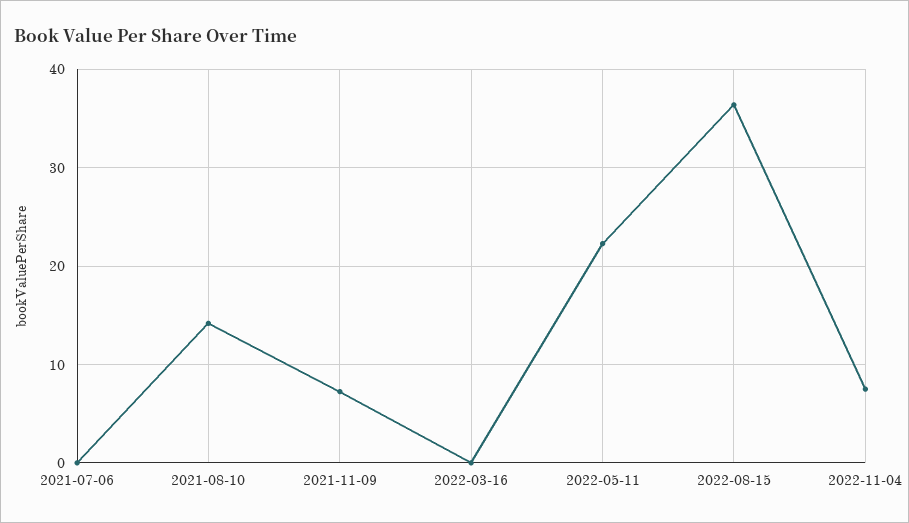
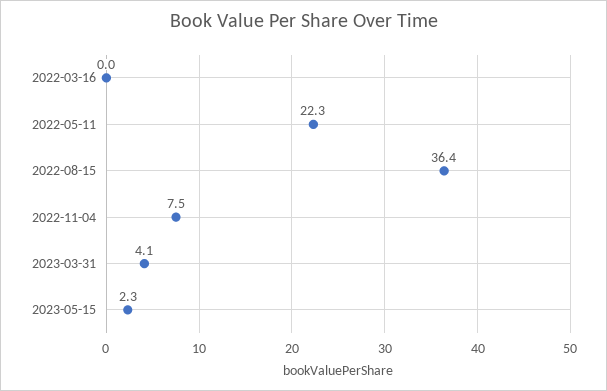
2021-07-06: 0 -> none
2021-08-10: 14 -> none
2021-11-09: 7 -> none
2023-03-31: none -> 4.1
2023-05-15: none -> 2.3

